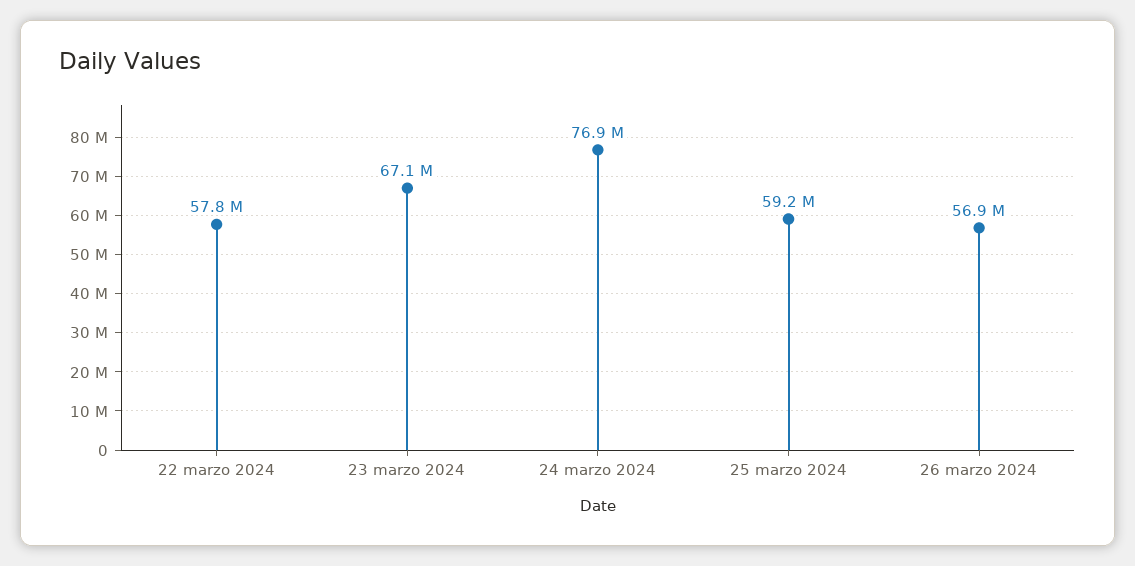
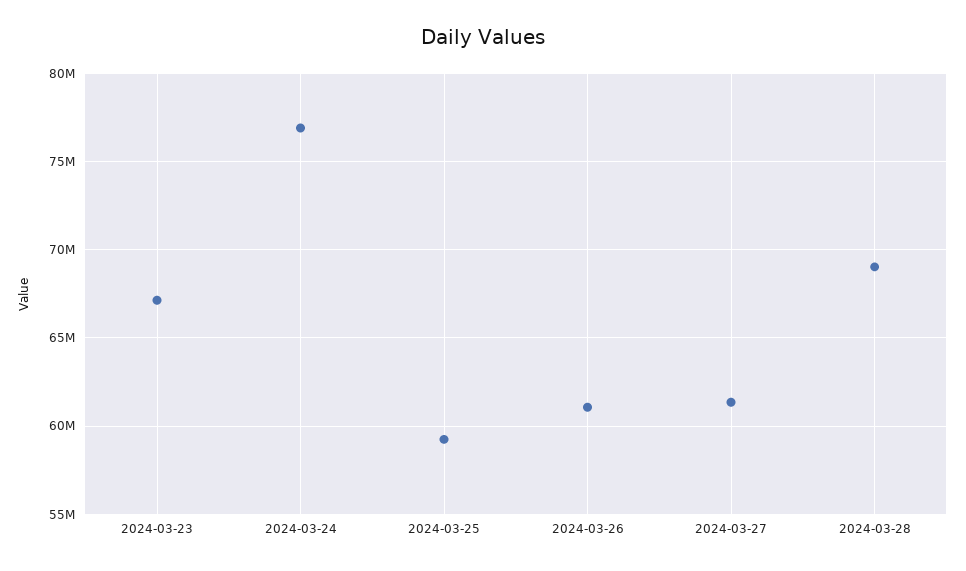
22 marzo 2024: 57800000 -> none
26 marzo 2024: 56900000 -> 61000000
2024-03-27: none -> 61500000
2024-03-28: none -> 69000000

